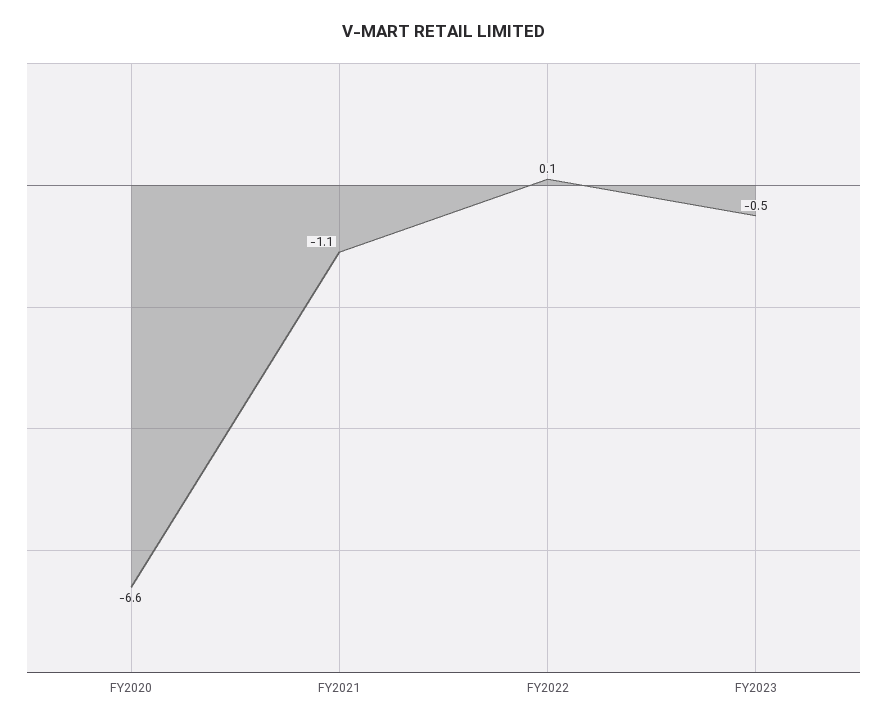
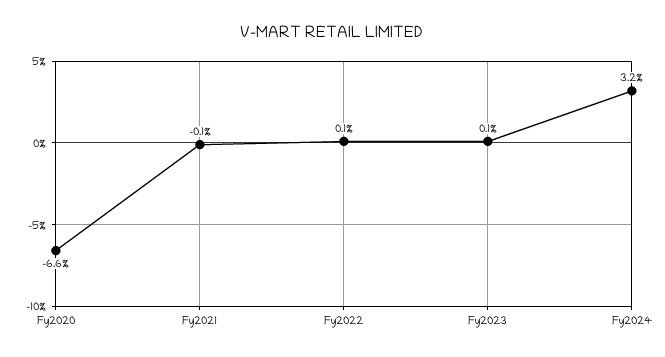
FY2021: -1.1 -> -0.1
FY2023: -0.5 -> 0.1
Fy2024: none -> 3.2

